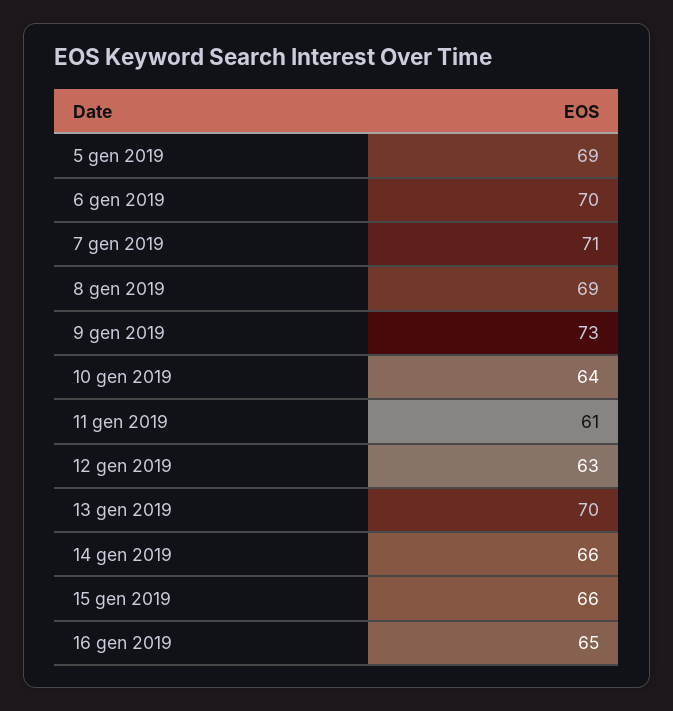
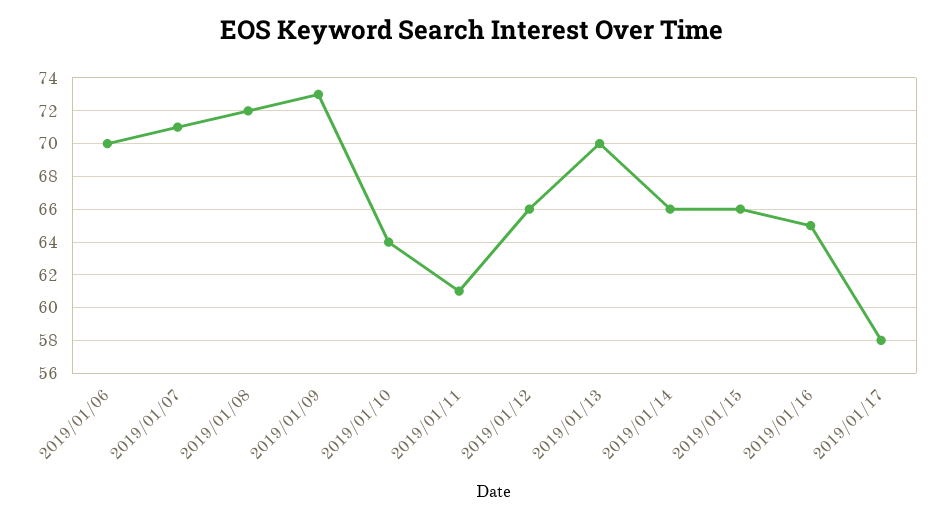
5 gen 2019: 69 -> none
8 gen 2019: 69 -> 72
12 gen 2019: 63 -> 66
2019/01/17: none -> 58

